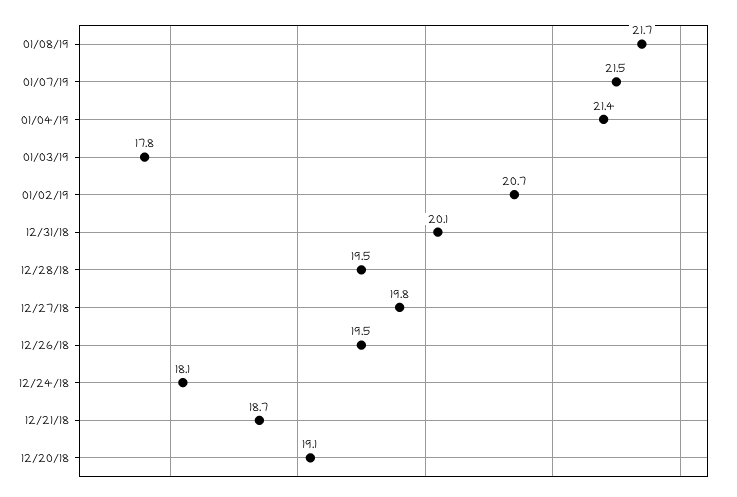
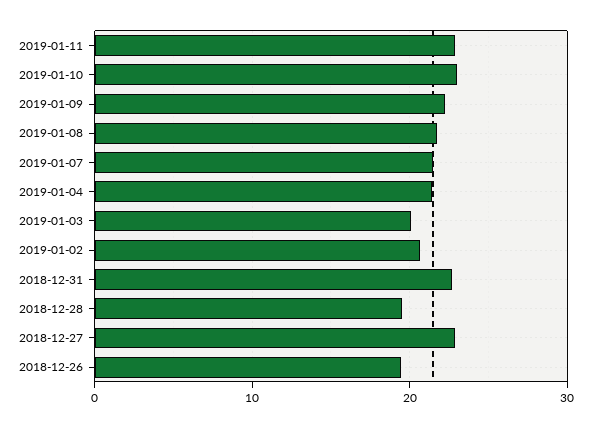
01/03/19: 17.8 -> 20
12/31/18: 20.1 -> 23
12/27/18: 19.8 -> 23
12/24/18: 18.1 -> none
12/21/18: 18.7 -> none
12/20/18: 19.1 -> none
2019-01-11: none -> 23
2019-01-10: none -> 23
2019-01-09: none -> 22

